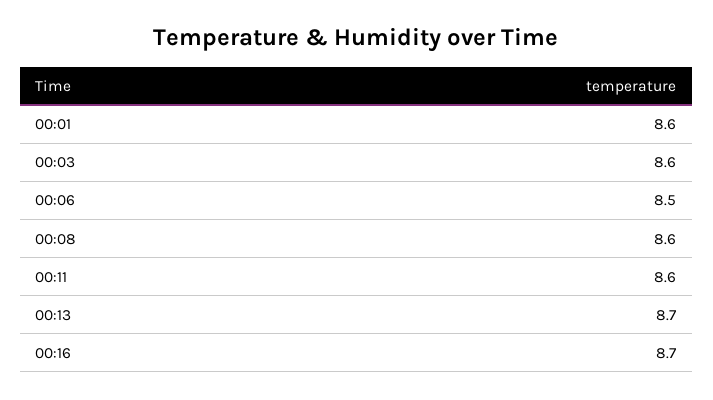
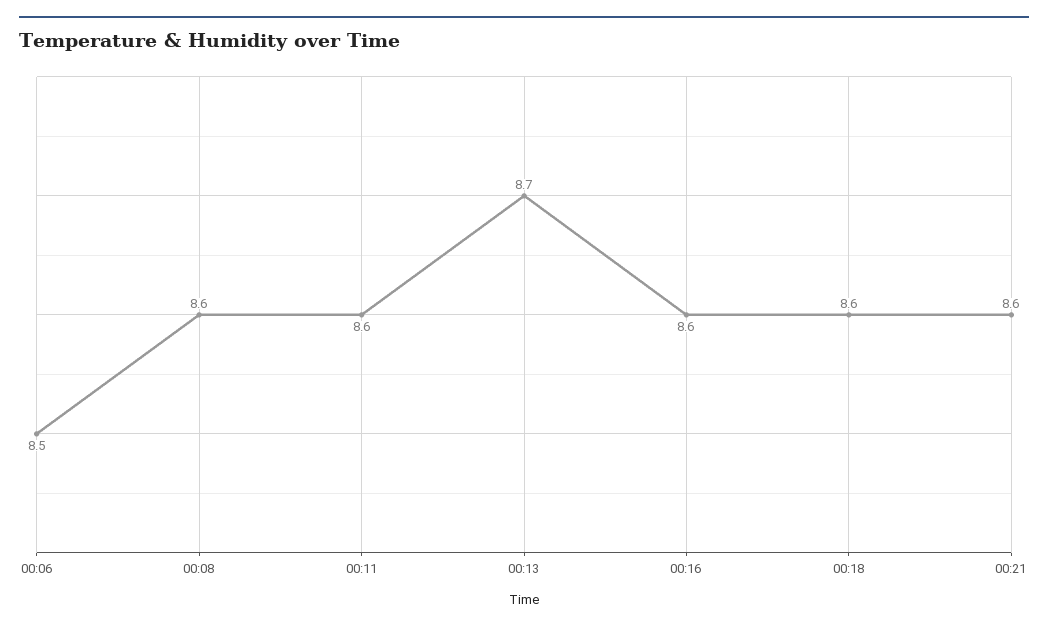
00:01: 8.6 -> none
00:03: 8.6 -> none
00:16: 8.7 -> 8.6
00:18: none -> 8.6
00:21: none -> 8.6

